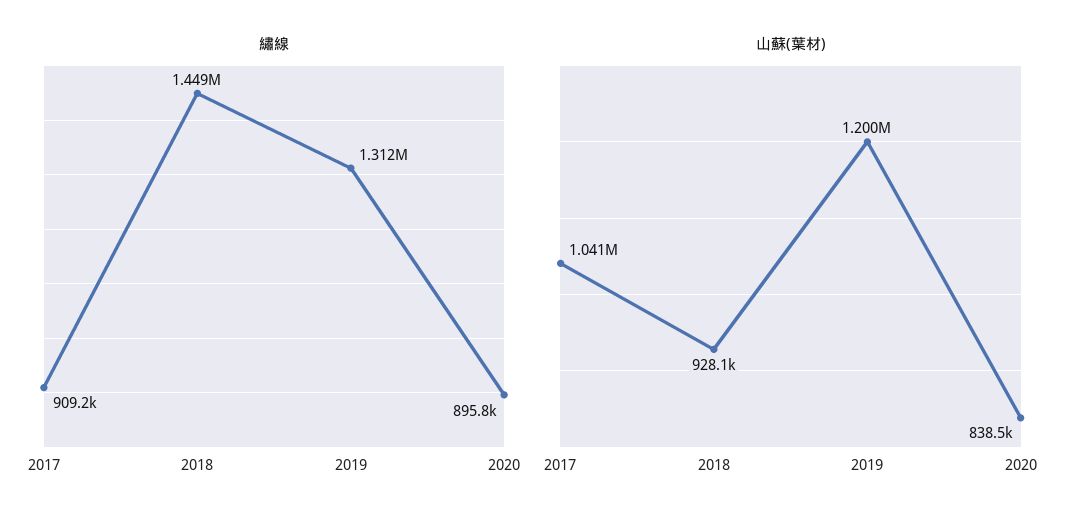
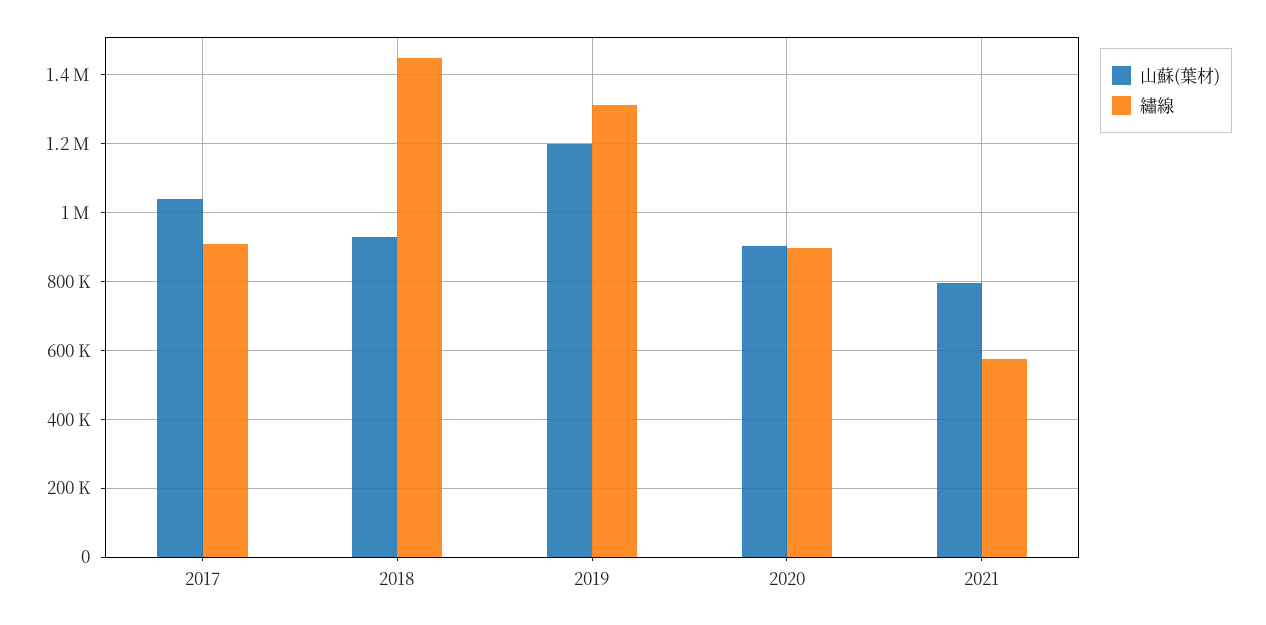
山蘇(葉材), 2020: 838500 -> 900000
山蘇(葉材), 2021: none -> 800000
繡線, 2021: none -> 580000

